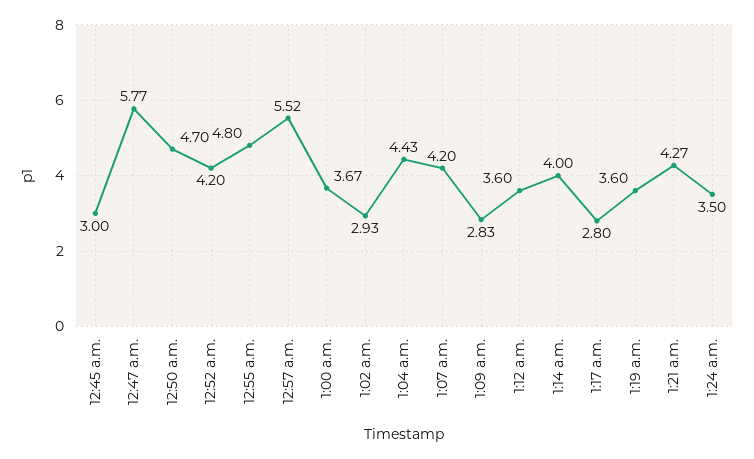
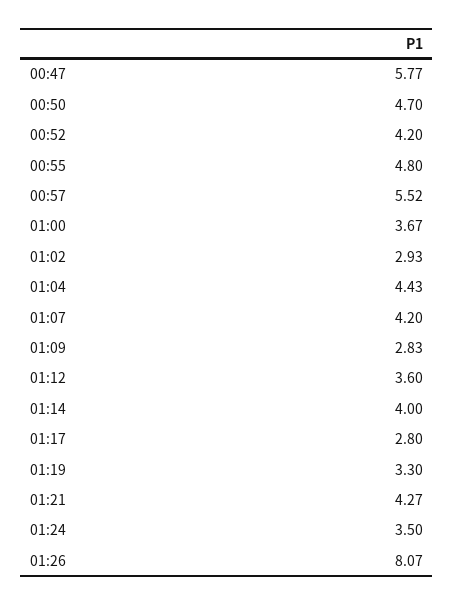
12:45 a.m.: 3 -> none
1:19 a.m.: 3.6 -> 3.3
01:26: none -> 8.07

